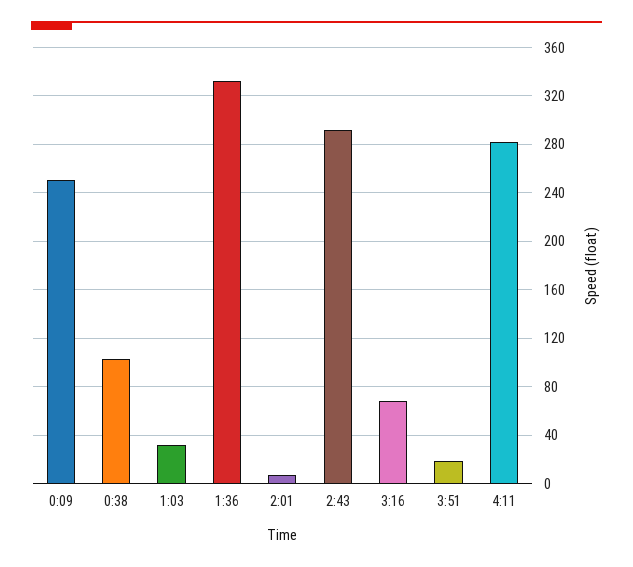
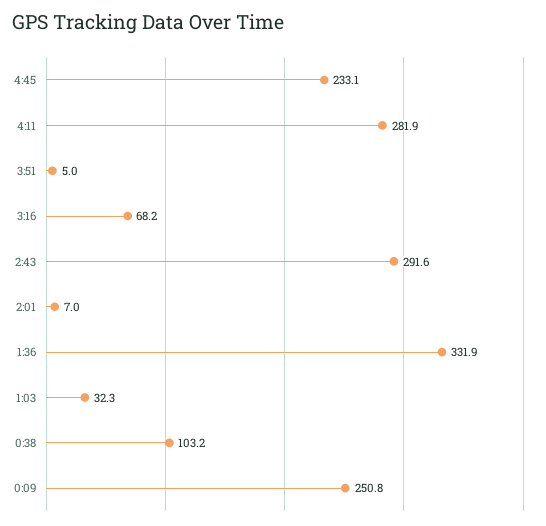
3:51: 20 -> 5
4:45: none -> 233.1

